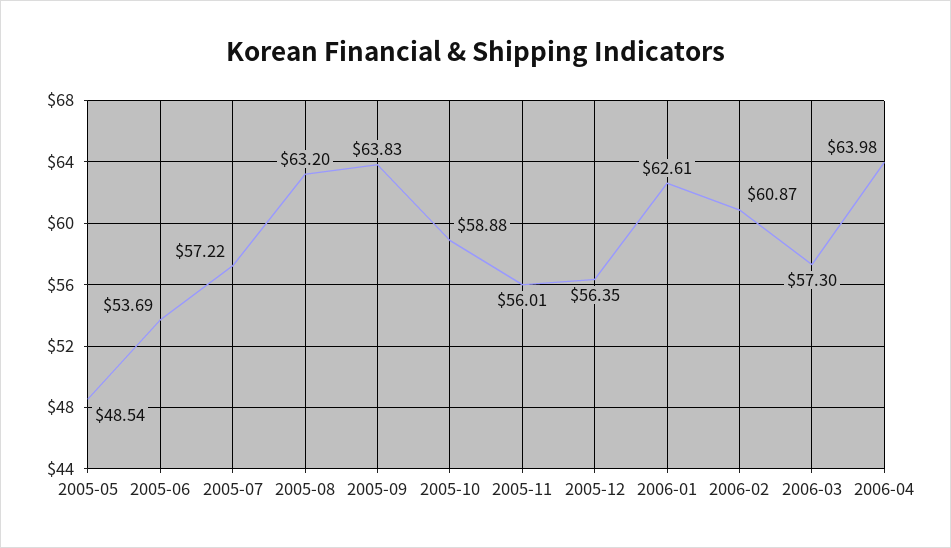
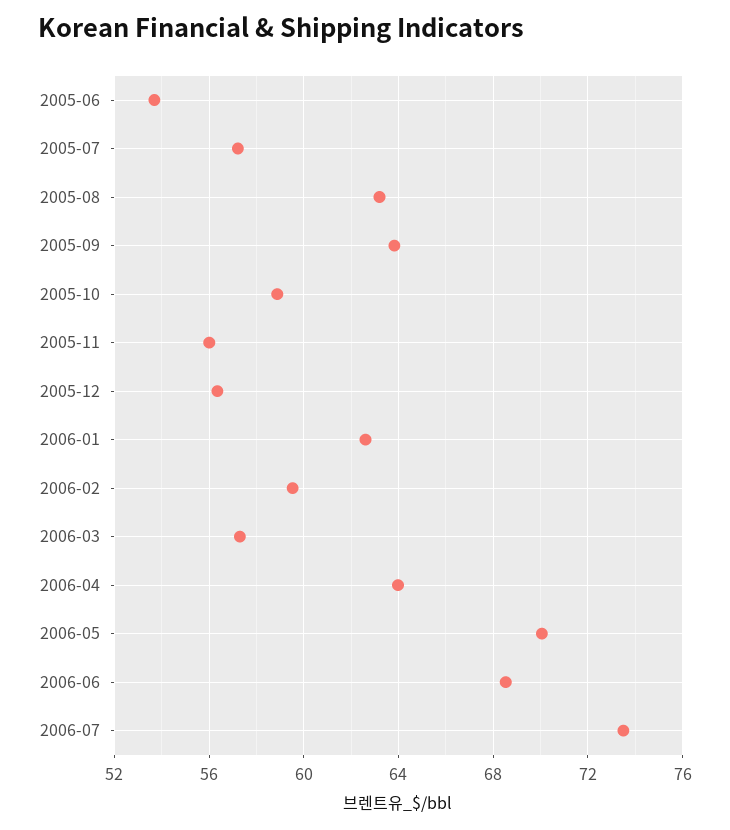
2005-05: 48.54 -> none
2006-02: 60.87 -> 59.5
2006-05: none -> 70
2006-06: none -> 68.5
2006-07: none -> 73.5

